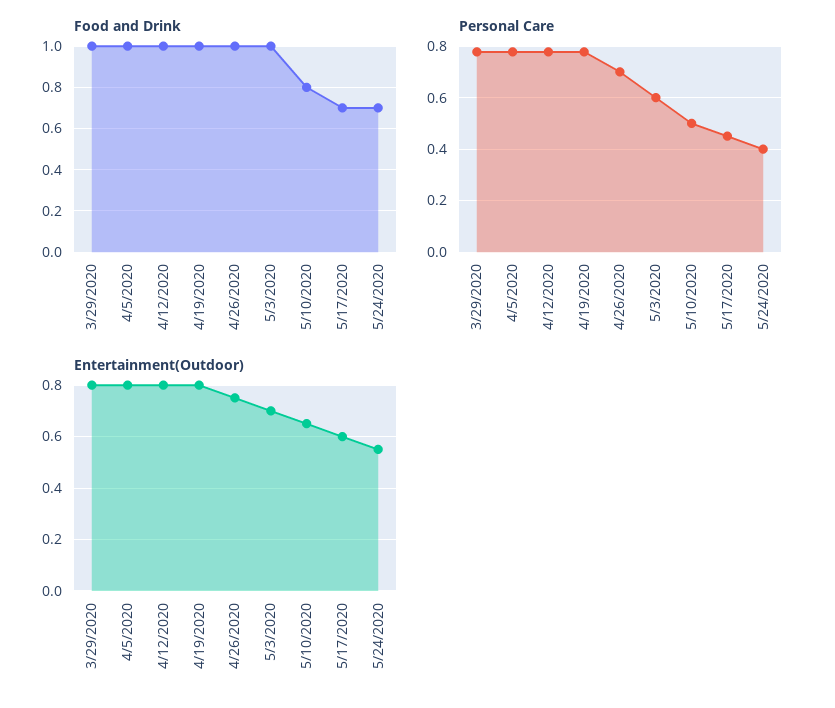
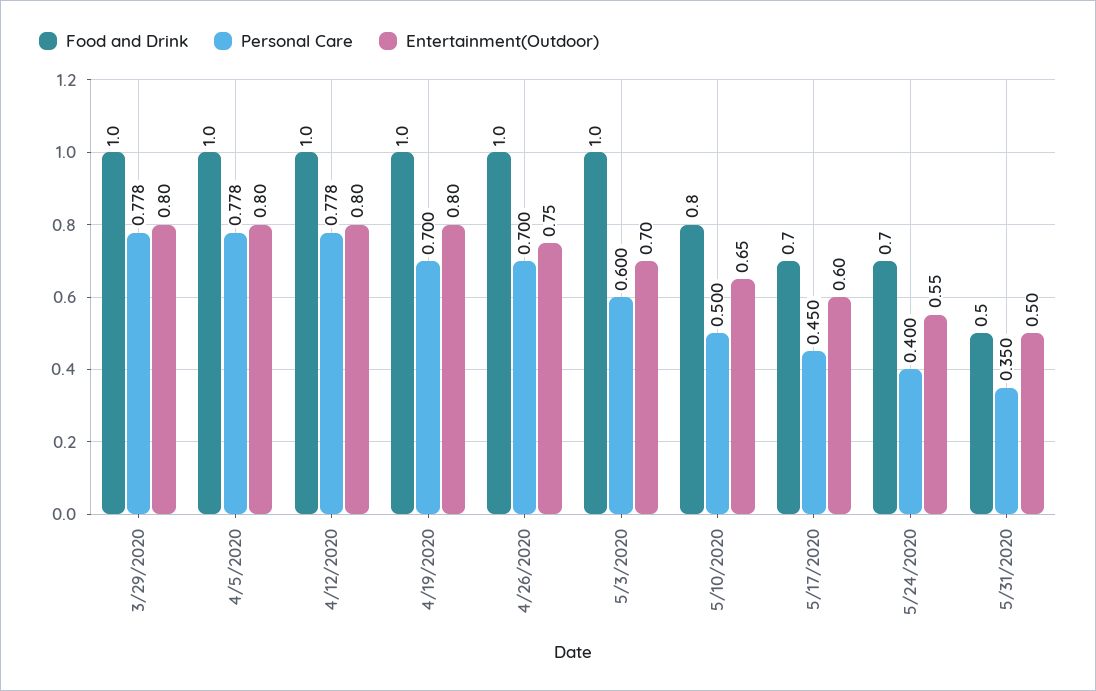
Personal Care, 4/19/2020: 0.775 -> 0.7
Food and Drink, 5/31/2020: none -> 0.5
Personal Care, 5/31/2020: none -> 0.35
Entertainment(Outdoor), 5/31/2020: none -> 0.5

